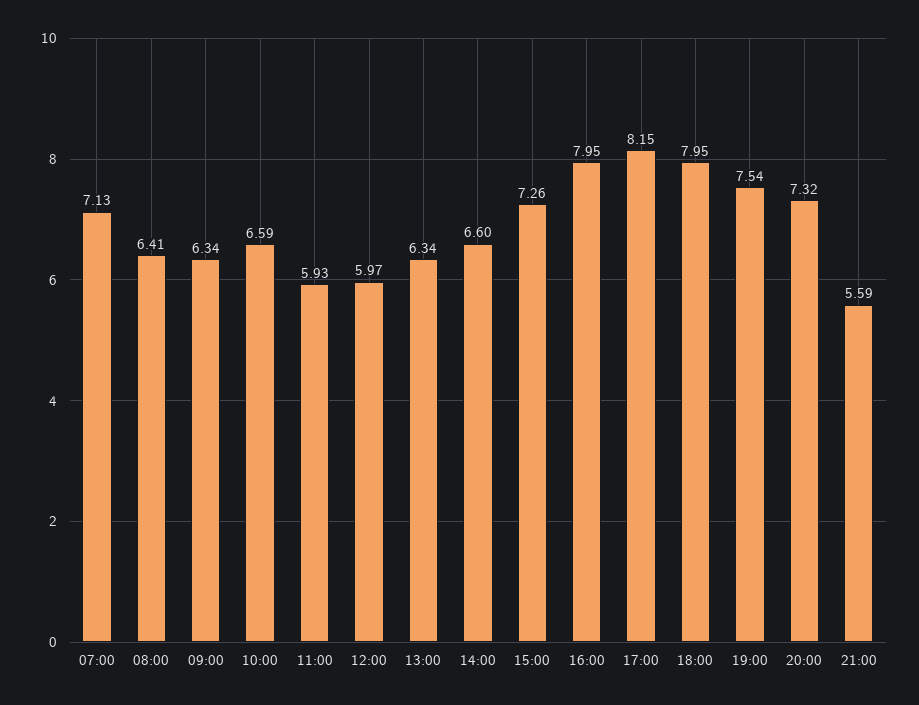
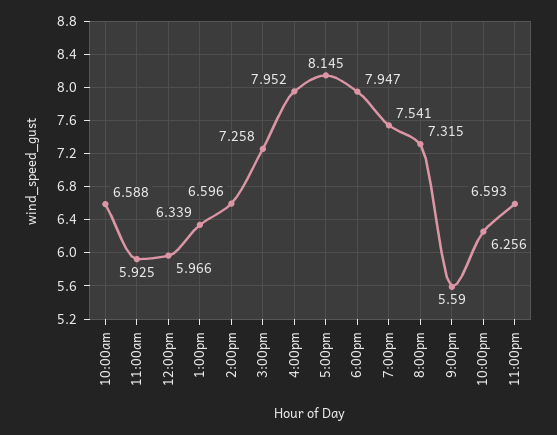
07:00: 7.13 -> none
08:00: 6.41 -> none
09:00: 6.34 -> none
10:00pm: none -> 6.256
11:00pm: none -> 6.593

